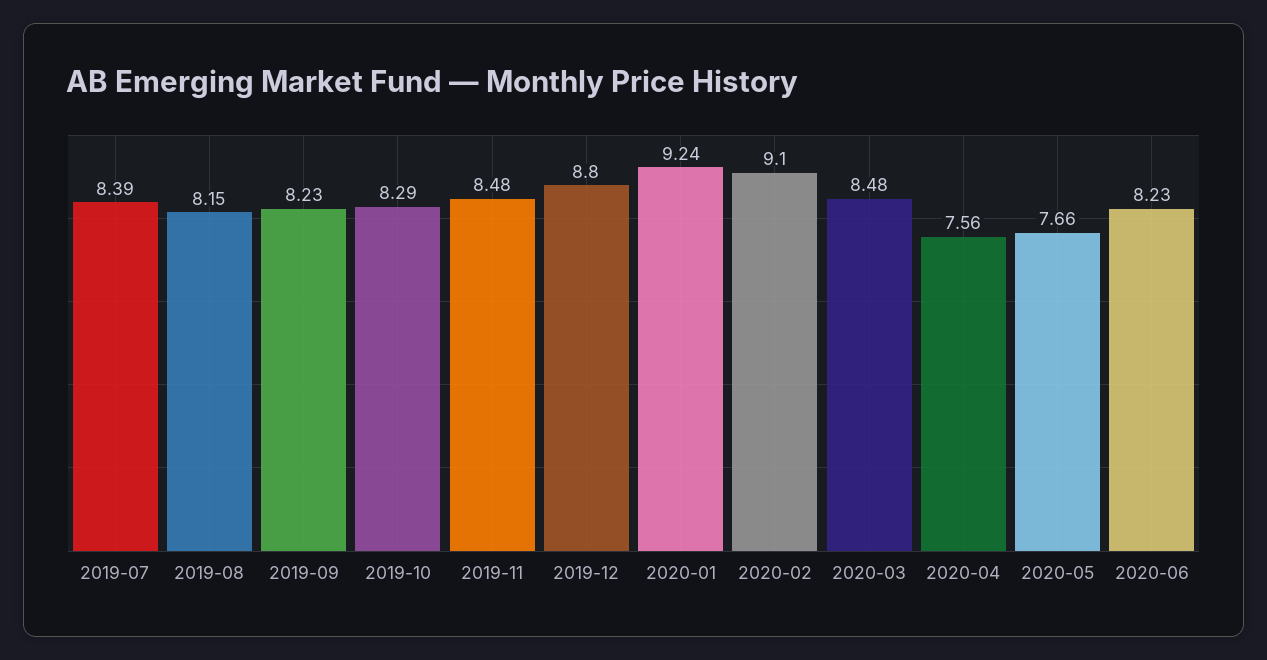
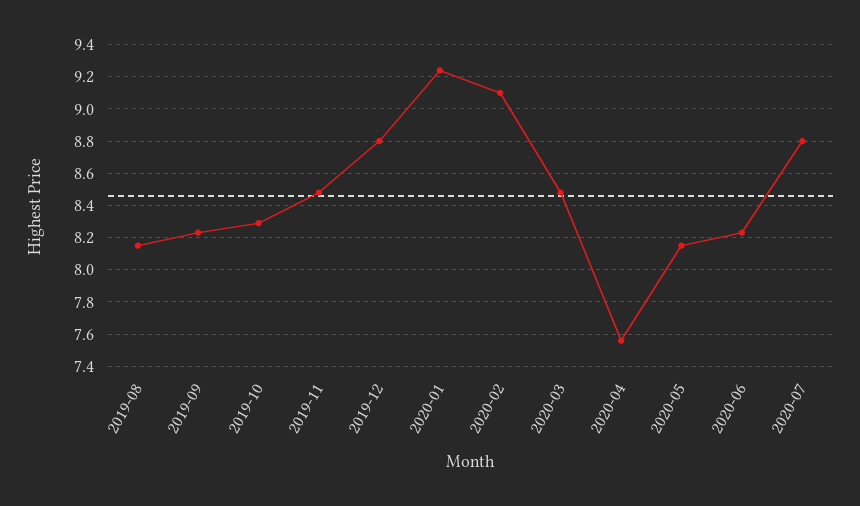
2019-07: 8.39 -> none
2020-05: 7.66 -> 8.15
2020-07: none -> 8.8

